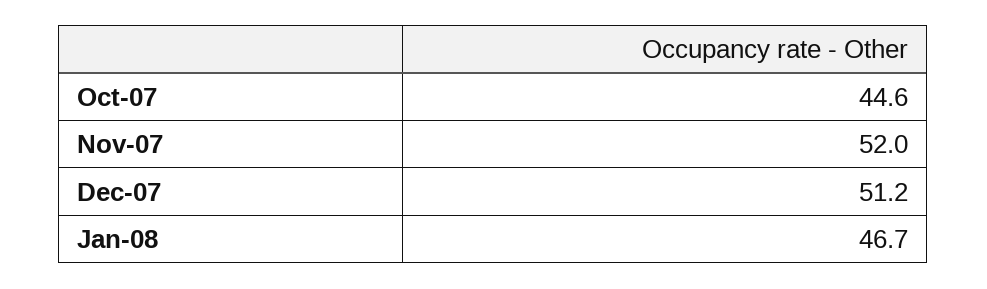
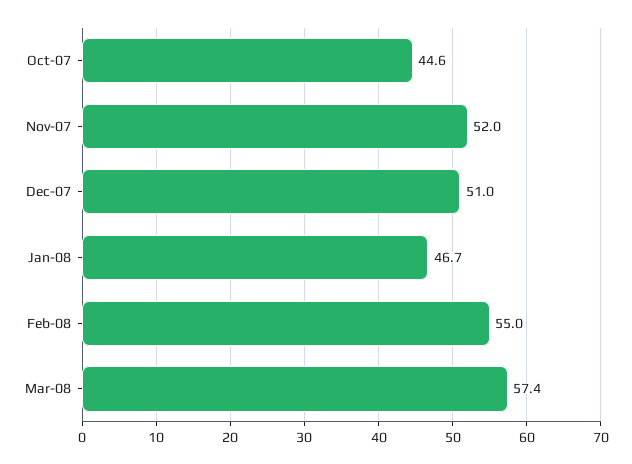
Dec-07: 51.2 -> 51
Feb-08: none -> 55
Mar-08: none -> 57.4

